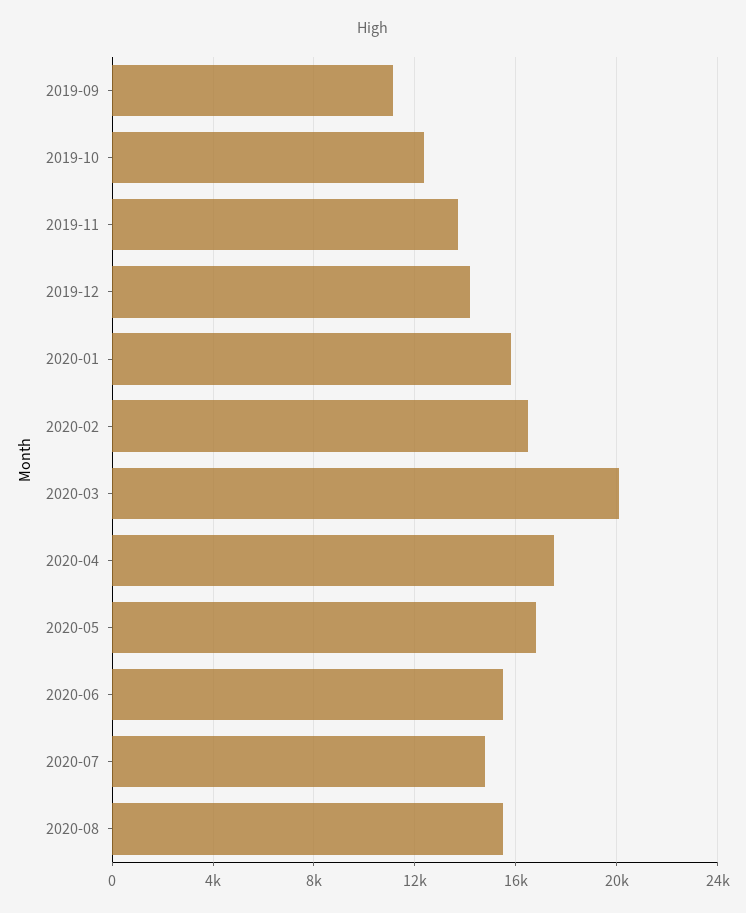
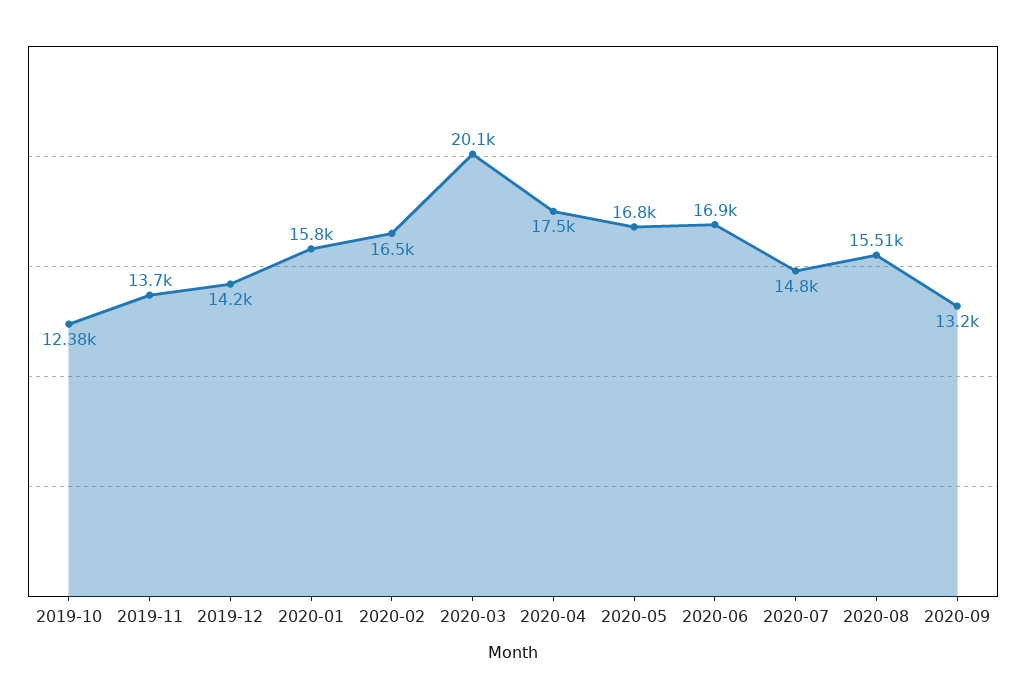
2019-09: 11000 -> none
2020-06: 15500 -> 16900
2020-09: none -> 13200

